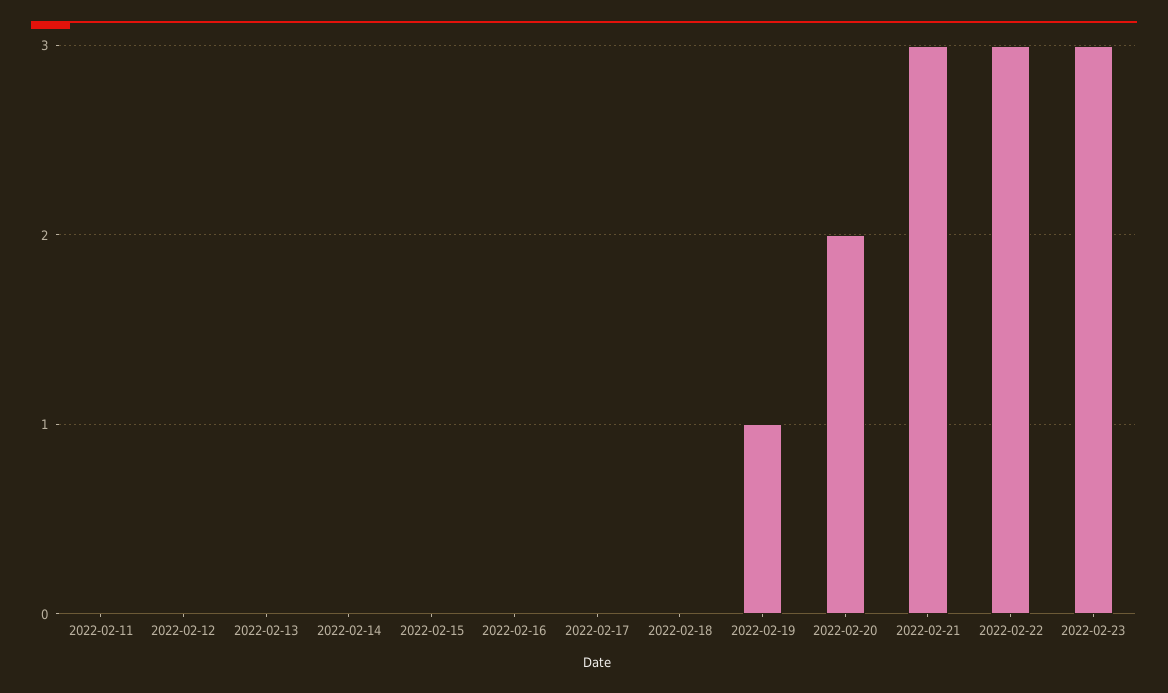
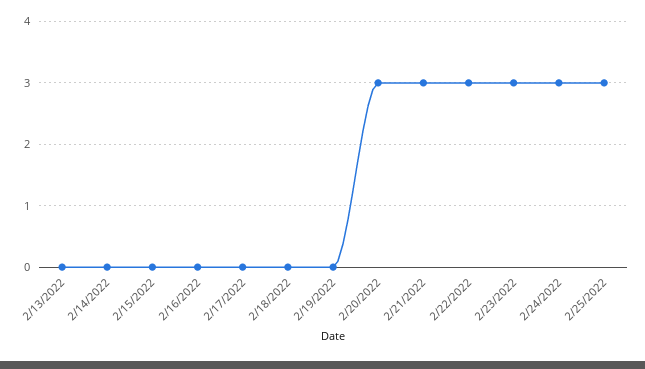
2022-02-11: 0 -> none
2022-02-12: 0 -> none
2022-02-19: 1 -> 0
2022-02-20: 2 -> 3
2/24/2022: none -> 3
2/25/2022: none -> 3

